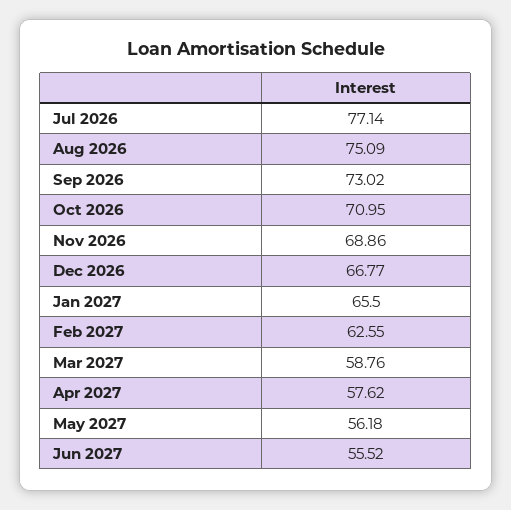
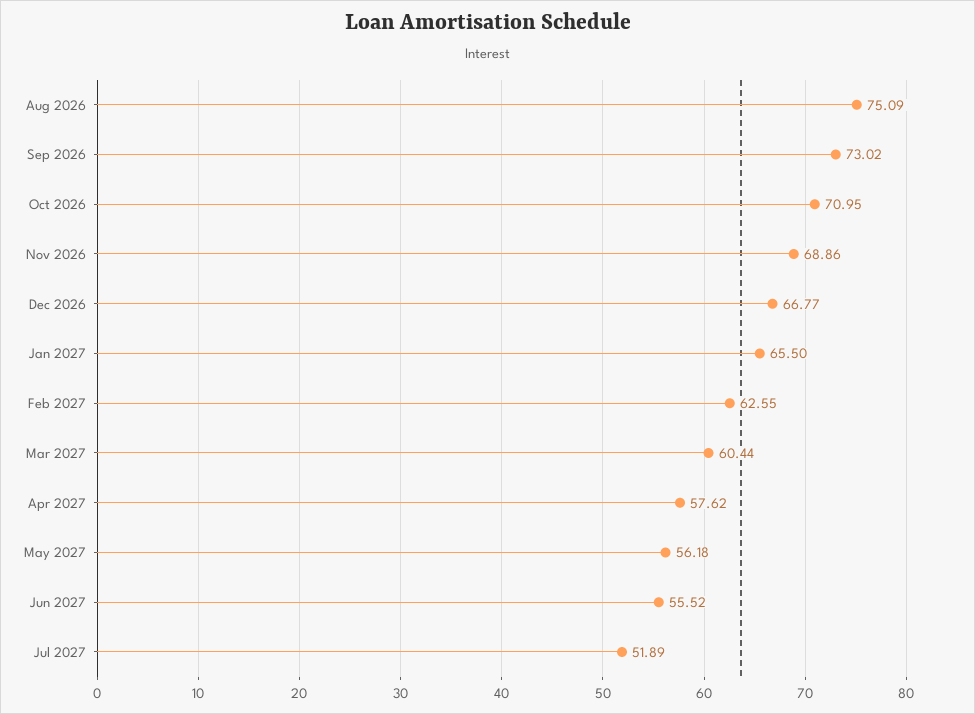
Jul 2026: 77.14 -> none
Mar 2027: 58.76 -> 60.44
Jul 2027: none -> 51.89

